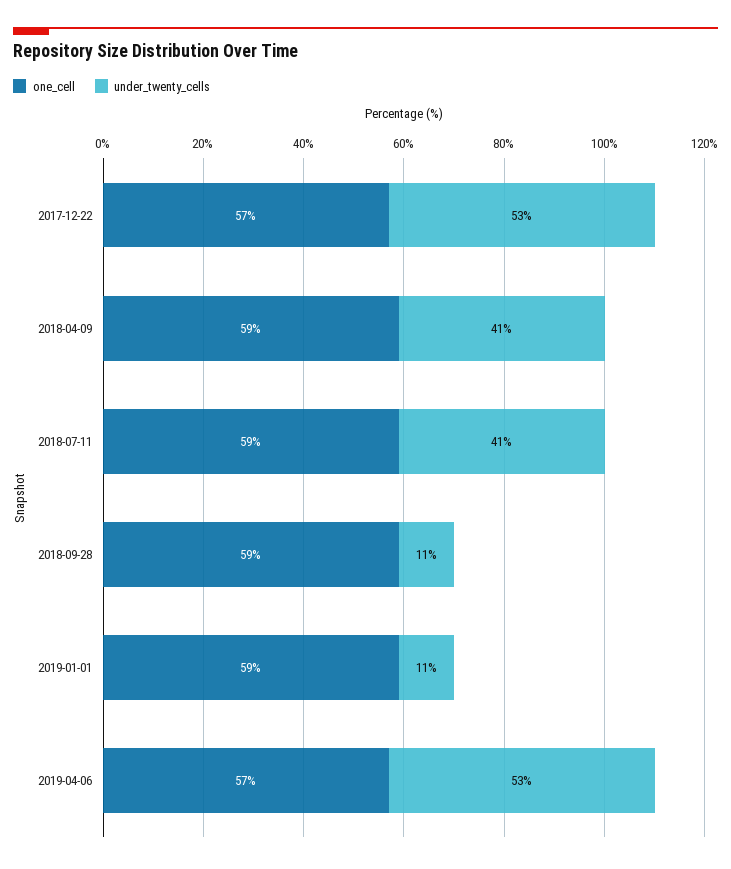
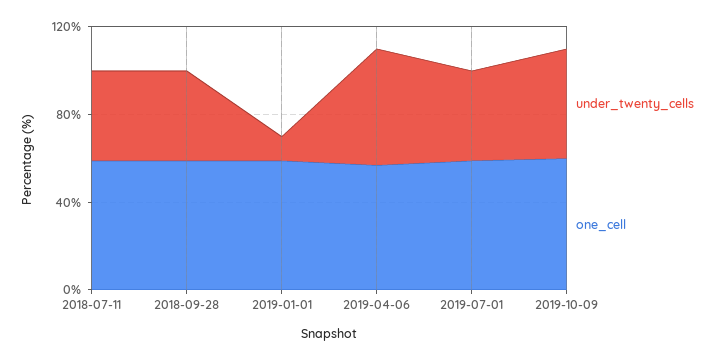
one_cell, 2017-12-22: 57 -> none
under_twenty_cells, 2017-12-22: 53 -> none
one_cell, 2018-04-09: 59 -> none
under_twenty_cells, 2018-04-09: 41 -> none
under_twenty_cells, 2018-09-28: 11 -> 40
under_twenty_cells, 2019-07-01: none -> 40
one_cell, 2019-07-01: none -> 60
under_twenty_cells, 2019-10-09: none -> 50
one_cell, 2019-10-09: none -> 60

